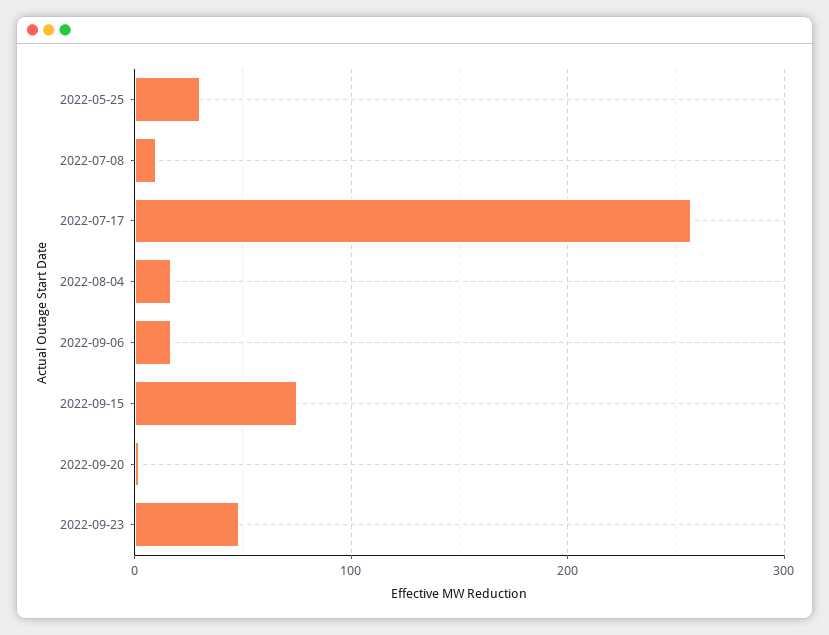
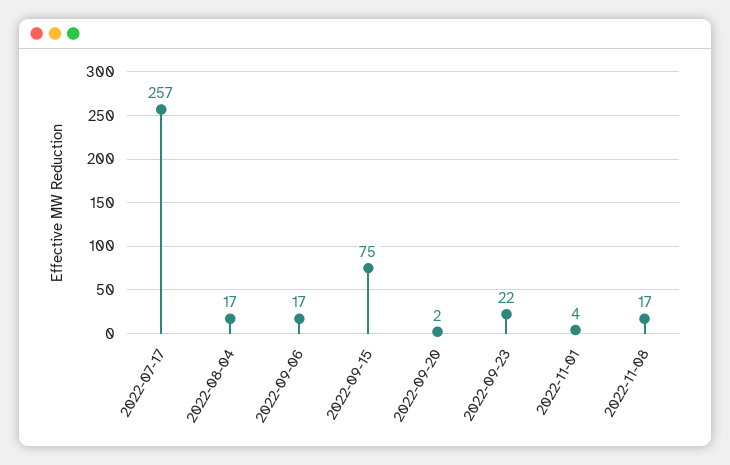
2022-05-25: 30 -> none
2022-07-08: 10 -> none
2022-09-23: 50 -> 22
2022-11-01: none -> 4
2022-11-08: none -> 17

